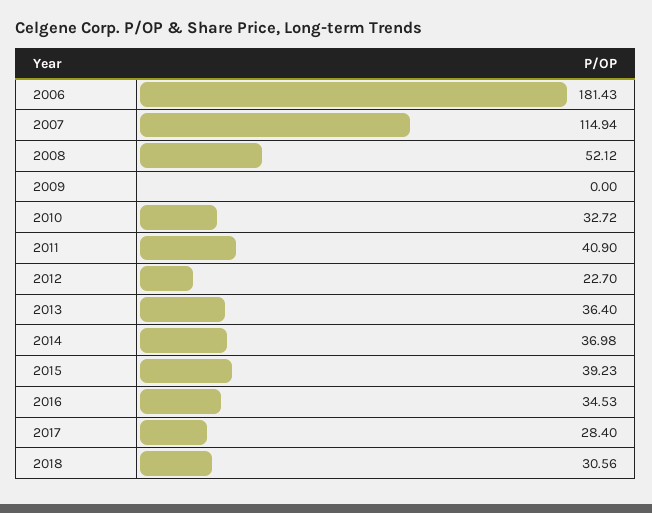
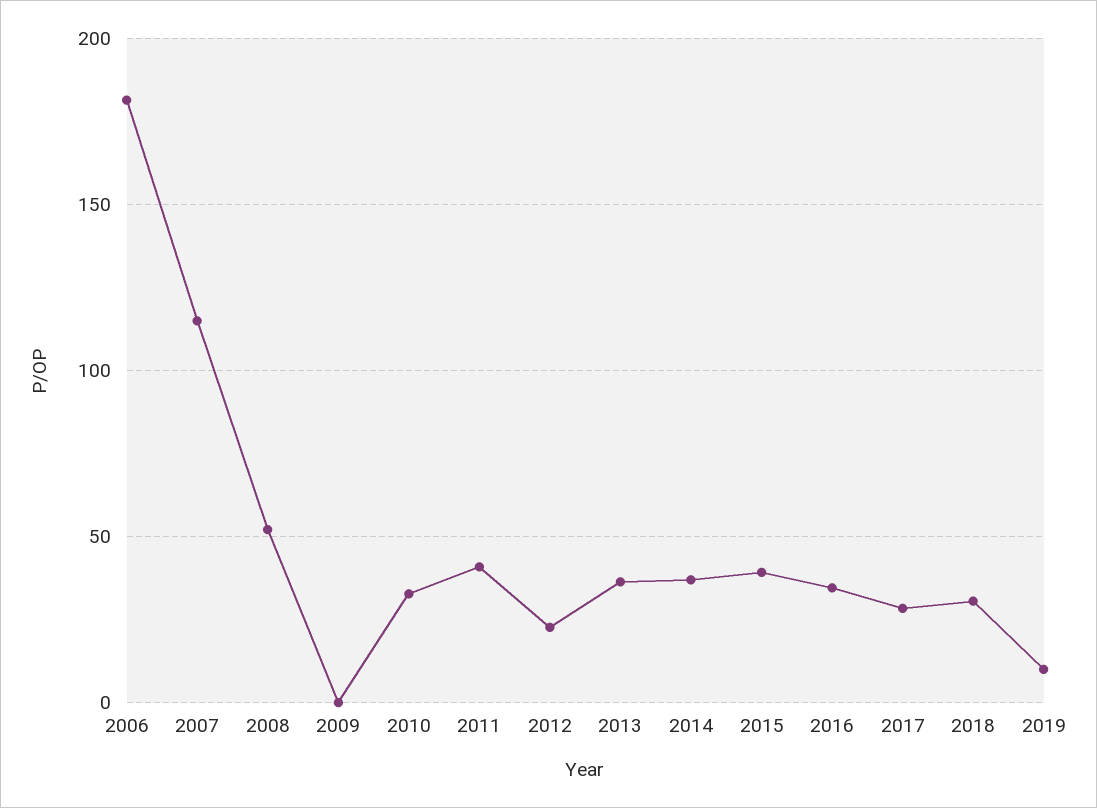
2019: none -> 10

